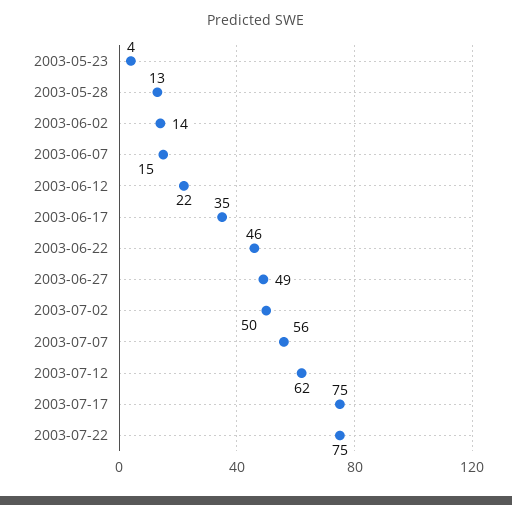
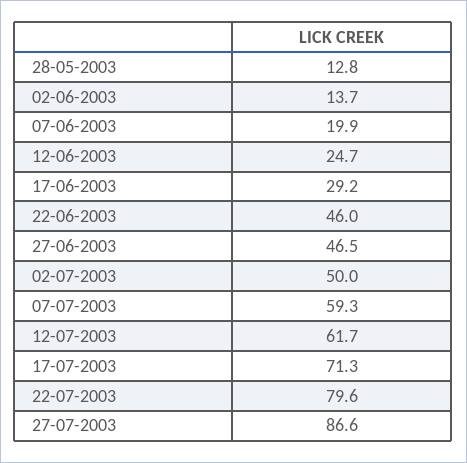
2003-05-23: 4 -> none
2003-06-07: 15 -> 19.9
2003-06-12: 22 -> 24.7
2003-06-17: 35 -> 29.2
2003-06-27: 49 -> 46.5
2003-07-07: 56 -> 59.3
2003-07-17: 75 -> 71.3
2003-07-22: 75 -> 79.6
27-07-2003: none -> 86.6

